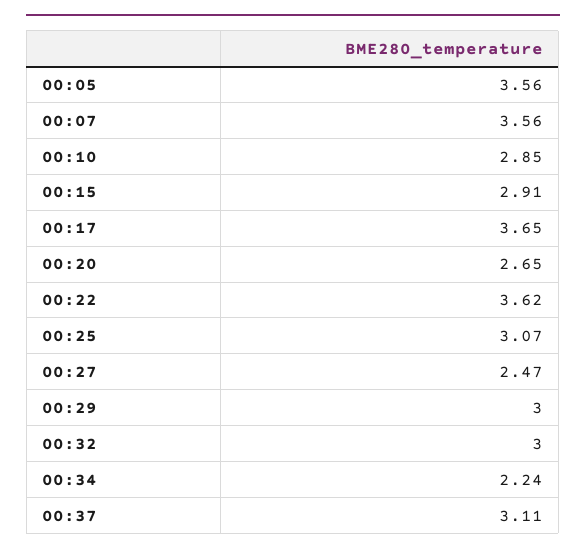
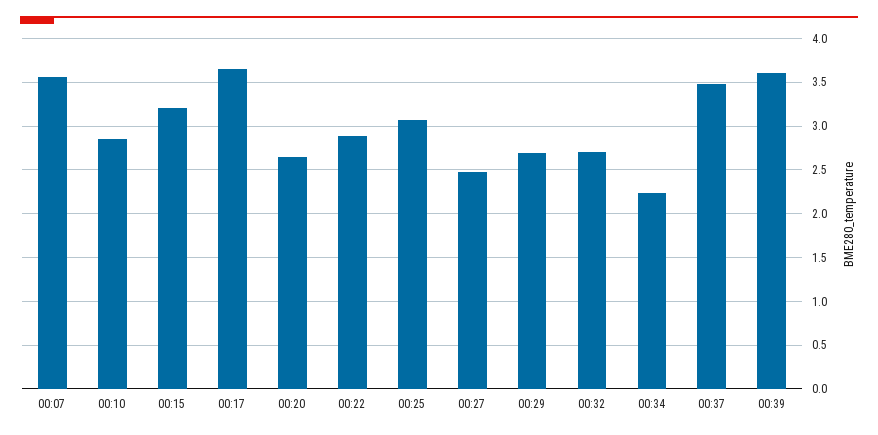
00:05: 3.56 -> none
00:15: 2.91 -> 3.2
00:22: 3.62 -> 2.9
00:29: 3 -> 2.7
00:32: 3 -> 2.7
00:37: 3.11 -> 3.5
00:39: none -> 3.6

